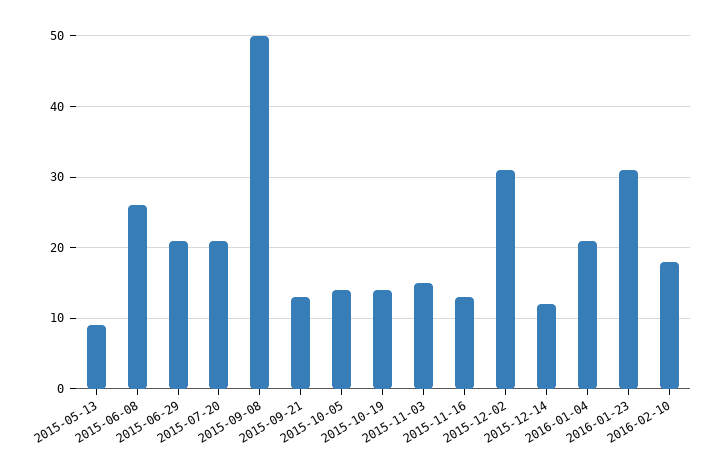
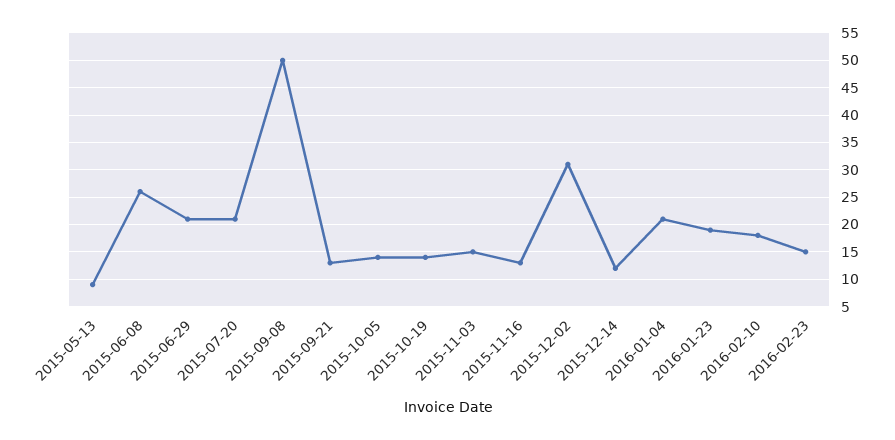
2016-01-23: 31 -> 20
2016-02-23: none -> 15

